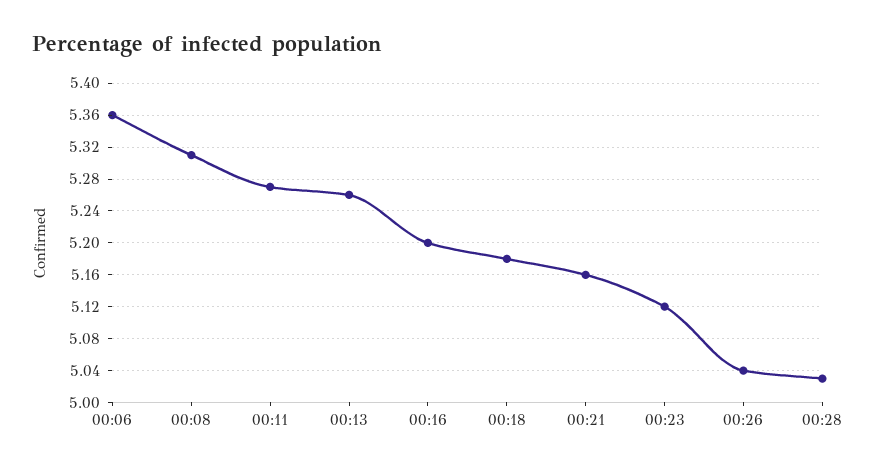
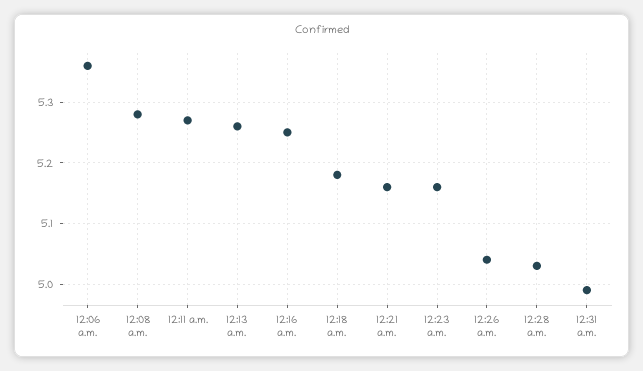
00:08: 5.31 -> 5.28
00:16: 5.2 -> 5.25
00:23: 5.12 -> 5.16
12:31 a.m.: none -> 4.99

